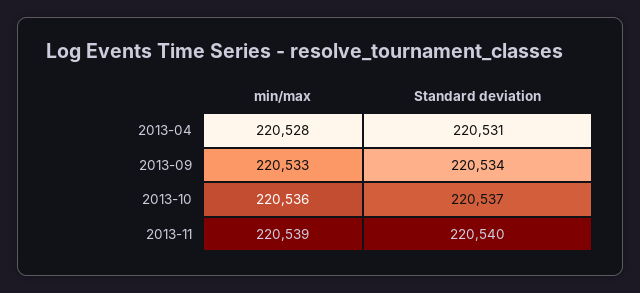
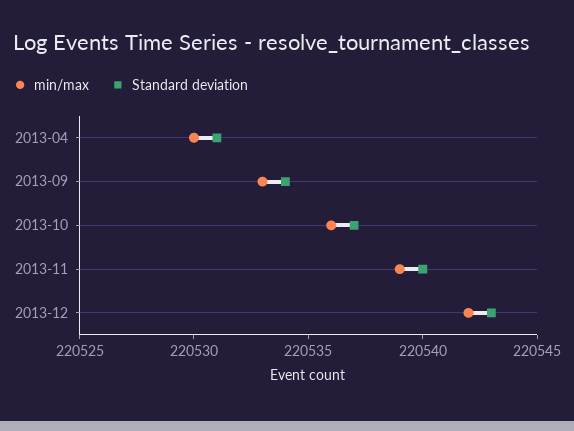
min/max, 2013-04: 220528 -> 220530
min/max, 2013-12: none -> 220542
Standard deviation, 2013-12: none -> 220543

